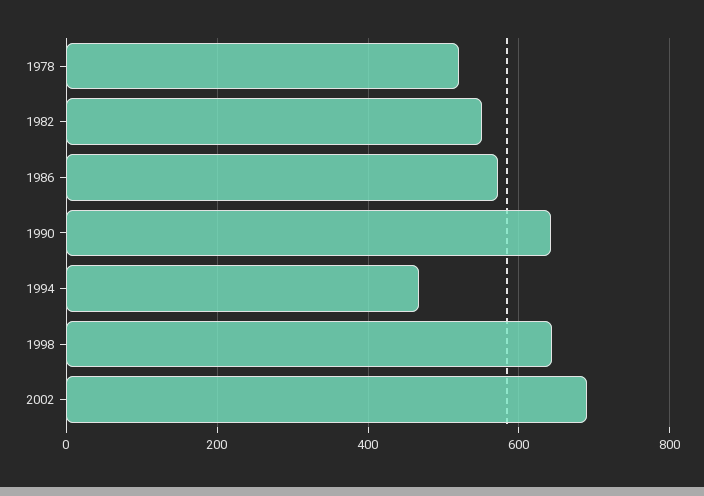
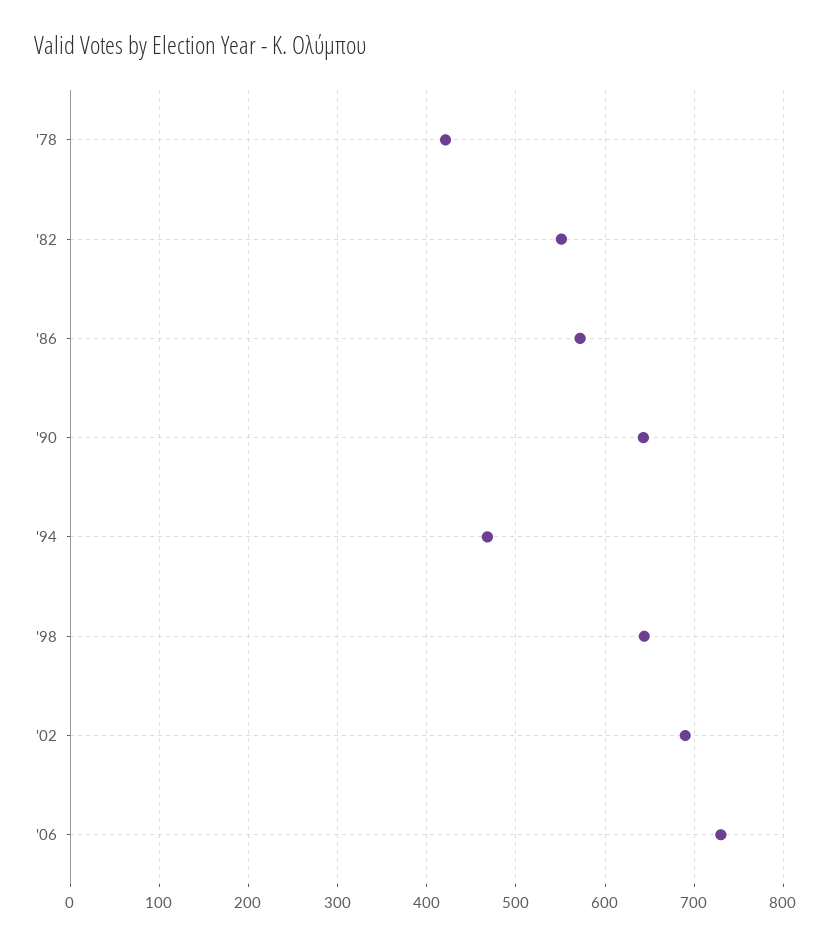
1978: 520 -> 420
'06: none -> 730

